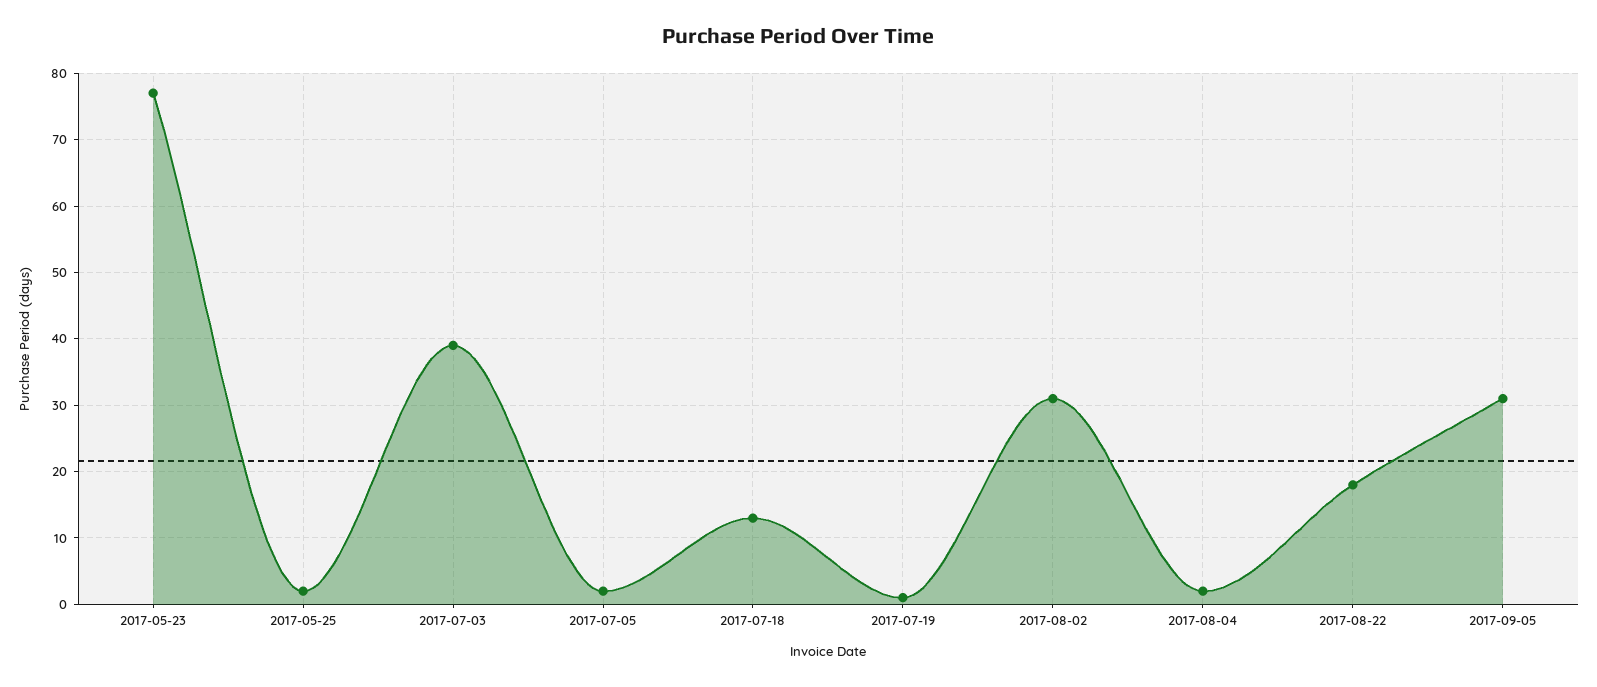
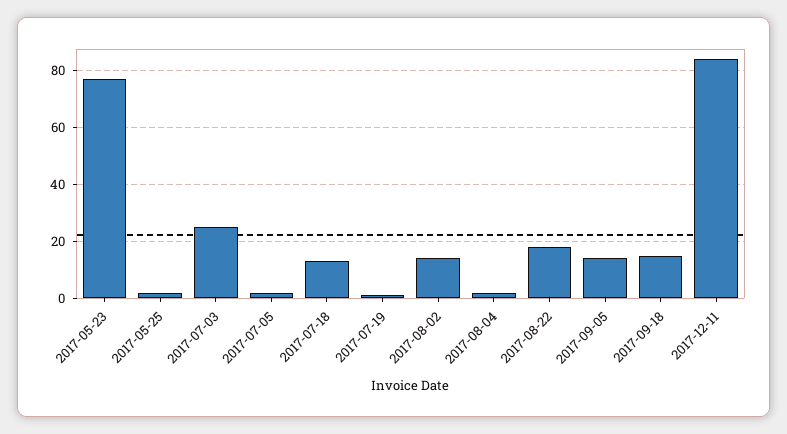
2017-07-03: 39 -> 25
2017-08-02: 31 -> 15
2017-09-05: 31 -> 15
2017-09-18: none -> 15
2017-12-11: none -> 85

